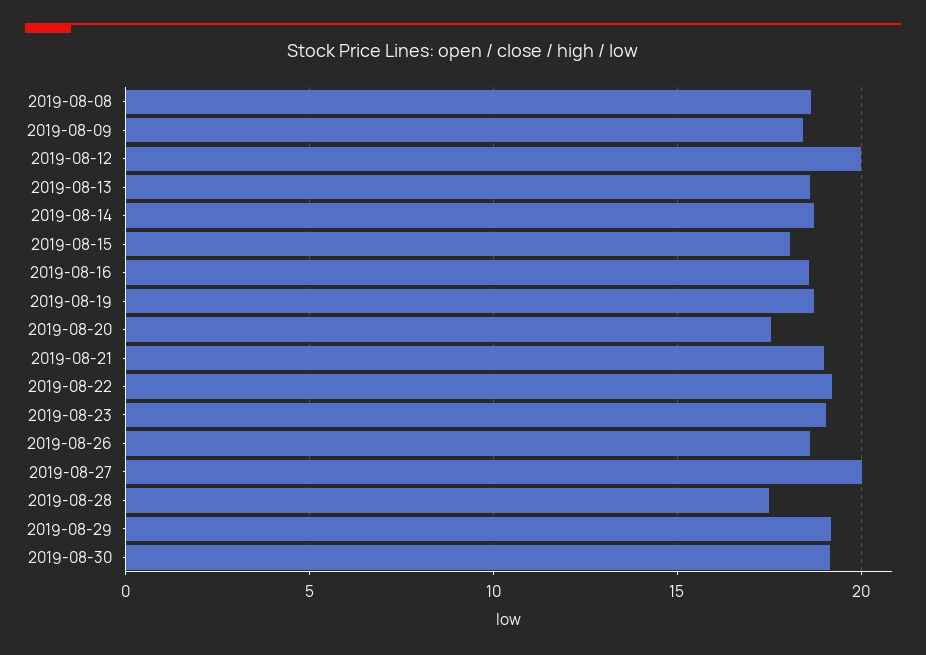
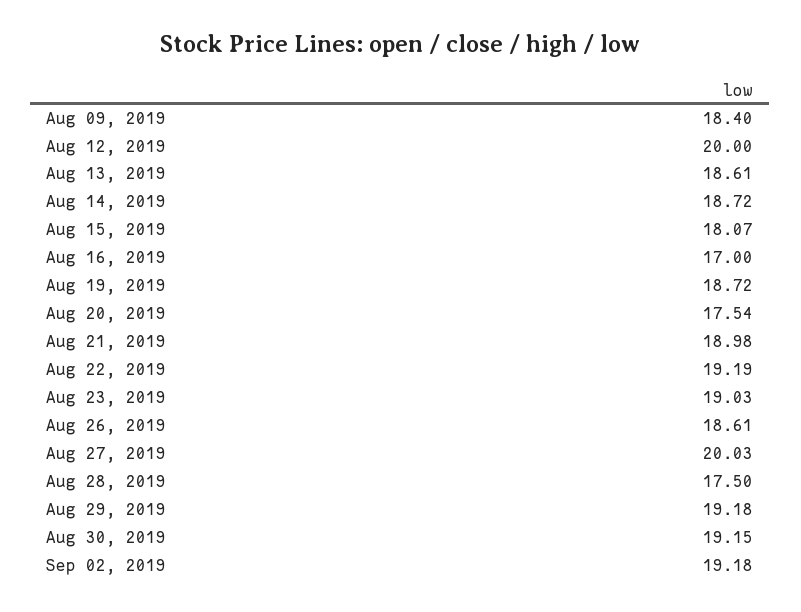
2019-08-08: 18.5 -> none
2019-08-16: 18.5 -> 17
Sep 02, 2019: none -> 19.18

